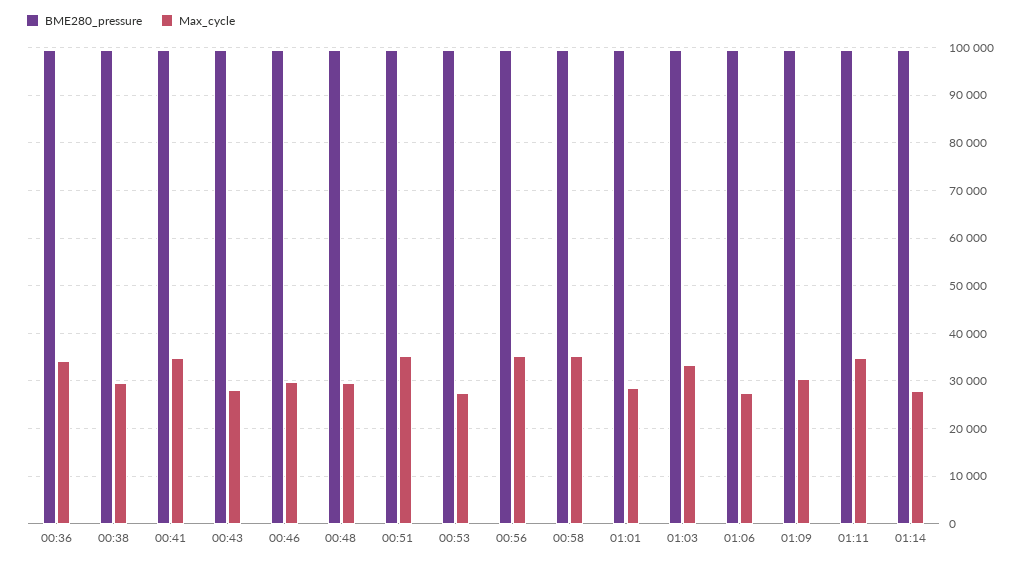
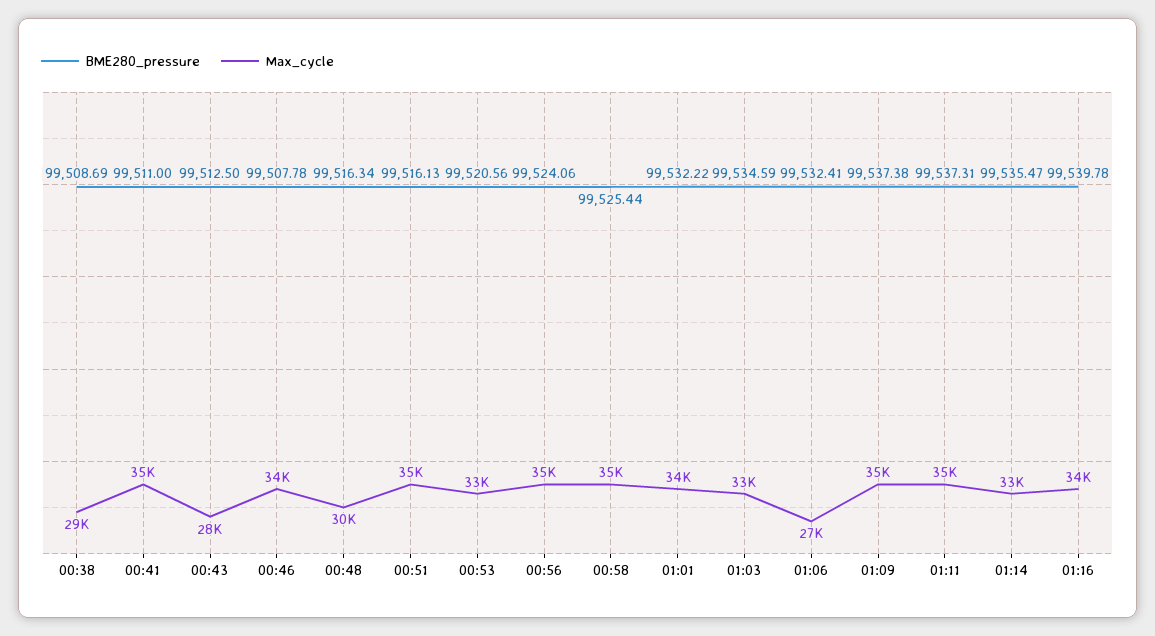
BME280_pressure, 00:36: 100000 -> none
Max_cycle, 00:36: 34000 -> none
Max_cycle, 00:46: 30000 -> 34000
Max_cycle, 00:53: 28000 -> 33000
Max_cycle, 01:01: 28000 -> 34000
Max_cycle, 01:09: 30000 -> 35000
Max_cycle, 01:14: 28000 -> 33000
BME280_pressure, 01:16: none -> 99539.78
Max_cycle, 01:16: none -> 34000

